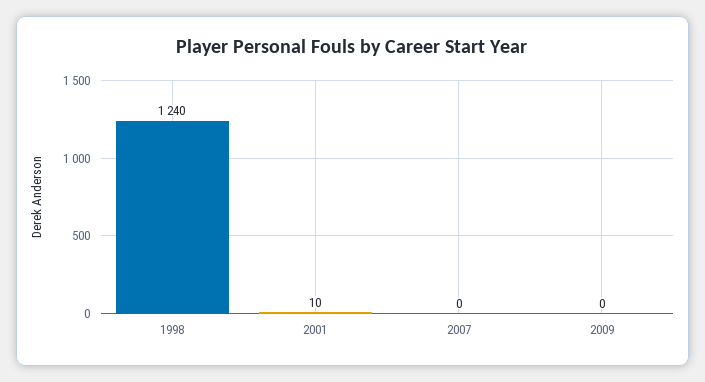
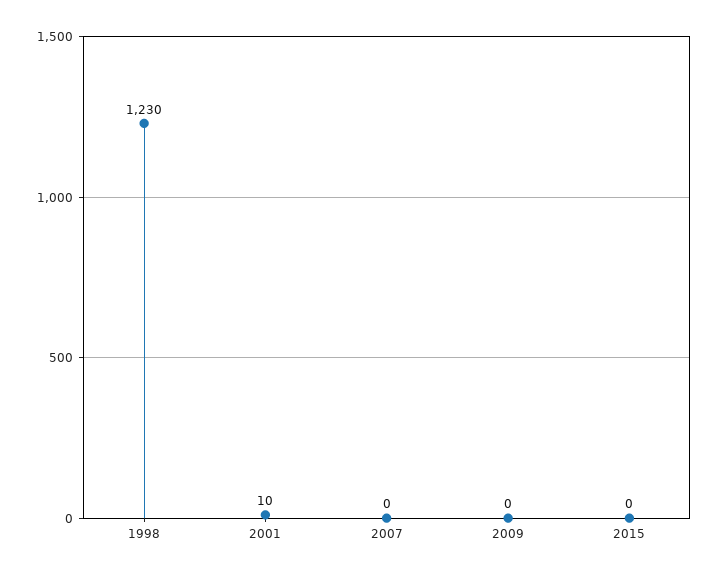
1998: 1240 -> 1230
2015: none -> 0

